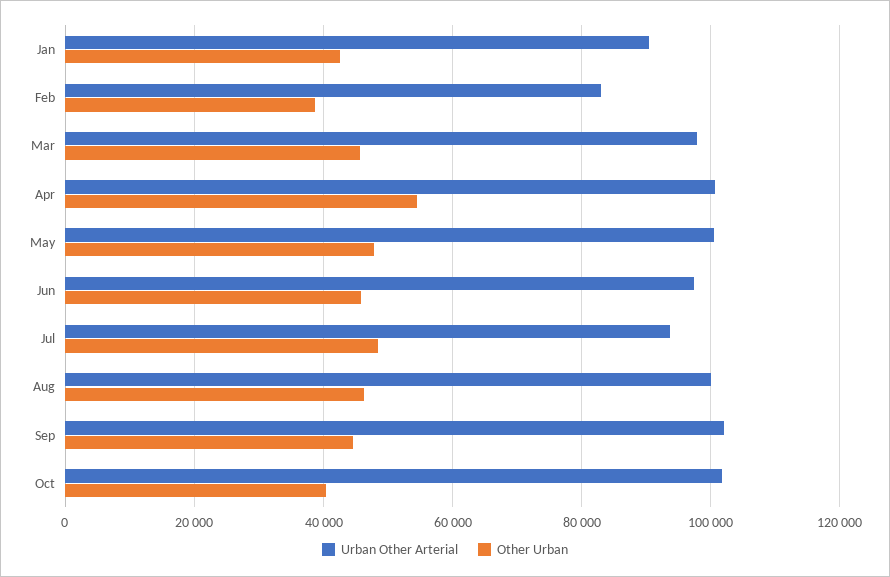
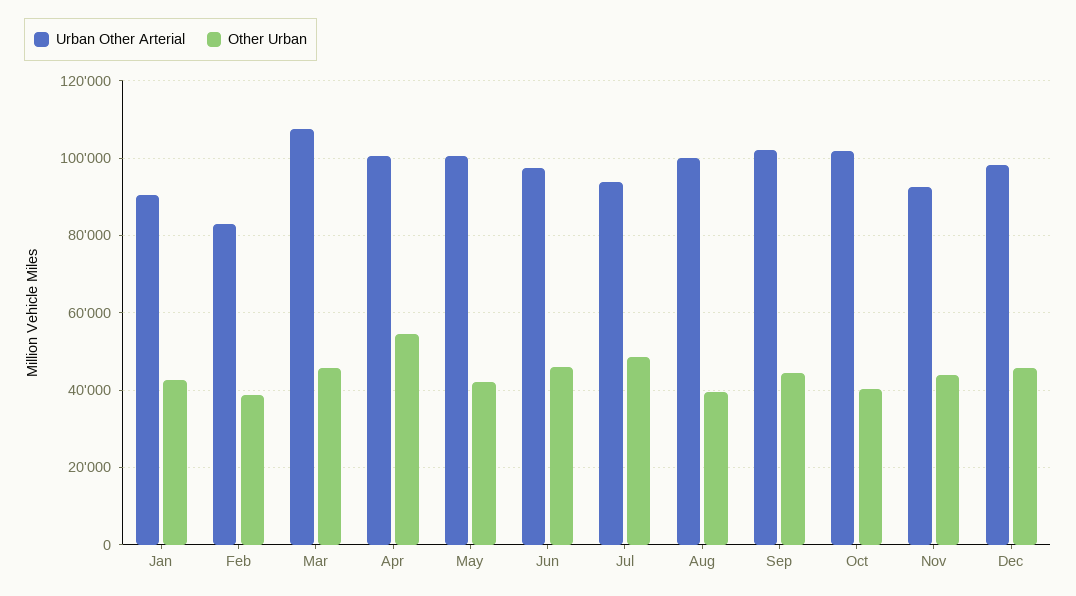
Urban Other Arterial, Mar: 98000 -> 108000
Other Urban, May: 48000 -> 42000
Other Urban, Aug: 46000 -> 40000
Urban Other Arterial, Nov: none -> 92000
Other Urban, Nov: none -> 44000
Urban Other Arterial, Dec: none -> 98000
Other Urban, Dec: none -> 46000

